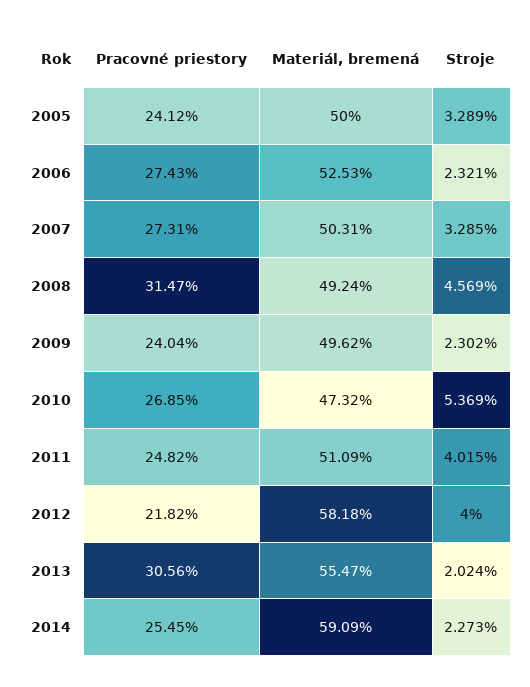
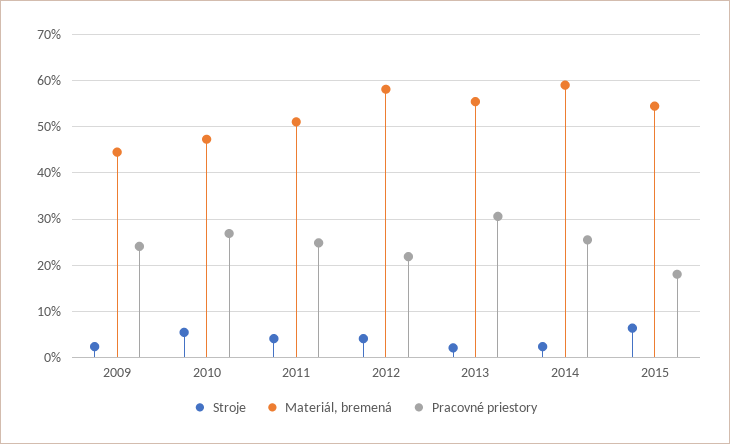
Pracovné priestory, 2005: 24.12 -> none
Materiál, bremená, 2005: 50 -> none
Stroje, 2005: 3.289 -> none
Pracovné priestory, 2006: 27.43 -> none
Materiál, bremená, 2006: 52.53 -> none
Stroje, 2006: 2.321 -> none
Pracovné priestory, 2007: 27.31 -> none
Materiál, bremená, 2007: 50.31 -> none
Stroje, 2007: 3.285 -> none
Pracovné priestory, 2008: 31.47 -> none
Materiál, bremená, 2008: 49.24 -> none
Stroje, 2008: 4.569 -> none
Materiál, bremená, 2009: 49.62 -> 44
Stroje, 2015: none -> 6
Materiál, bremená, 2015: none -> 54
Pracovné priestory, 2015: none -> 18

